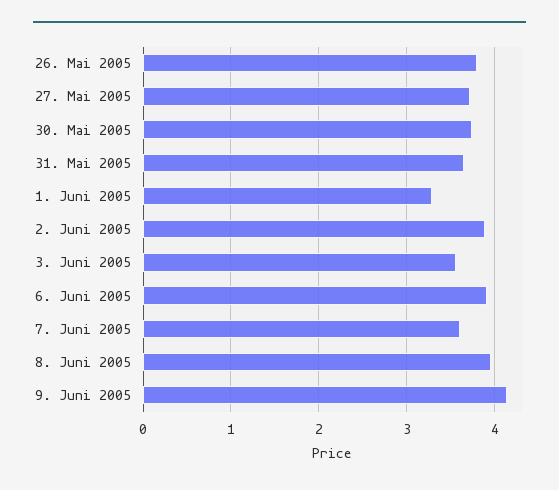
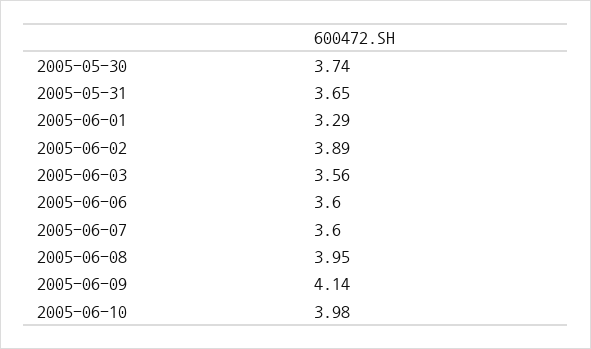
26. Mai 2005: 3.8 -> none
27. Mai 2005: 3.7 -> none
6. Juni 2005: 3.9 -> 3.6
2005-06-10: none -> 3.98

